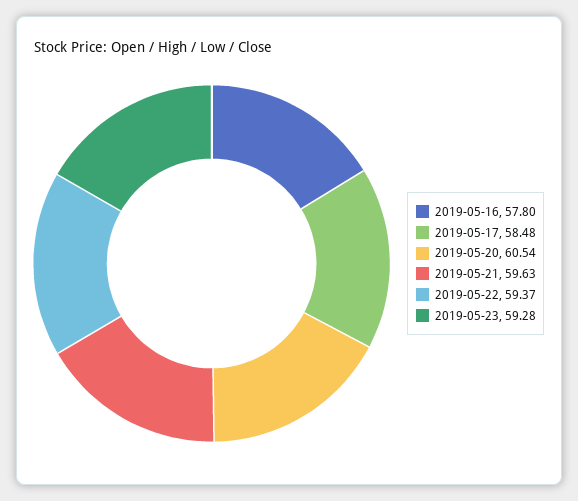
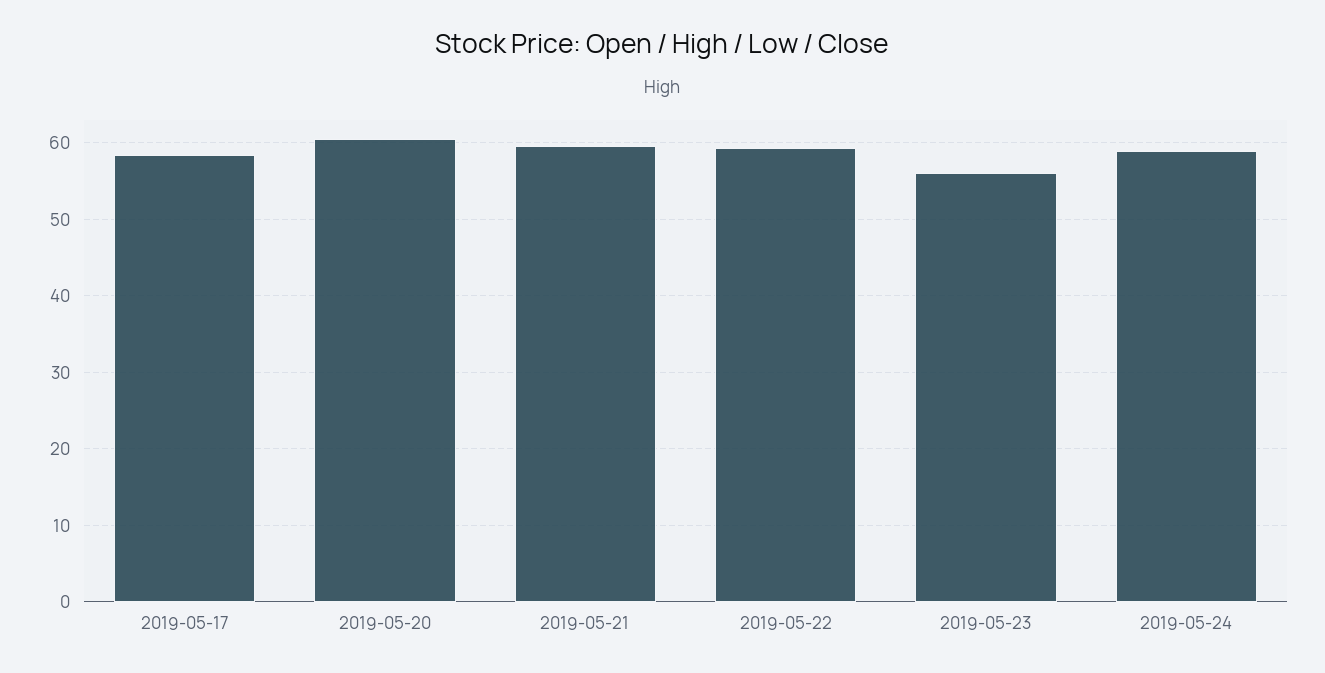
2019-05-16: 57.8 -> none
2019-05-23: 59.28 -> 56
2019-05-24: none -> 59

